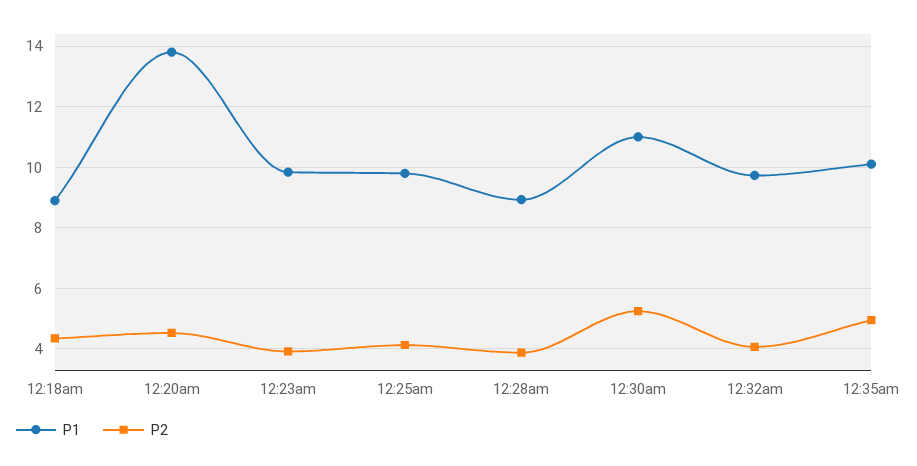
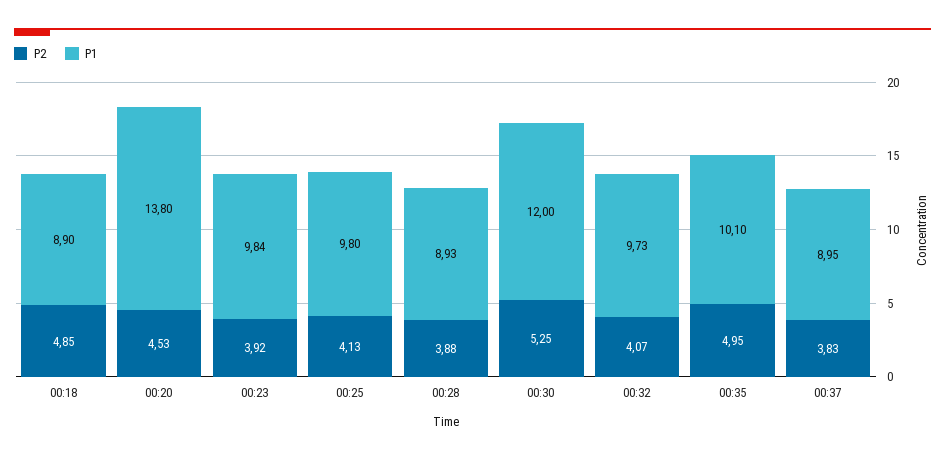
P2, 12:18am: 4.4 -> 4.85
P1, 12:30am: 11 -> 12
P2, 00:37: none -> 3.83
P1, 00:37: none -> 8.95

